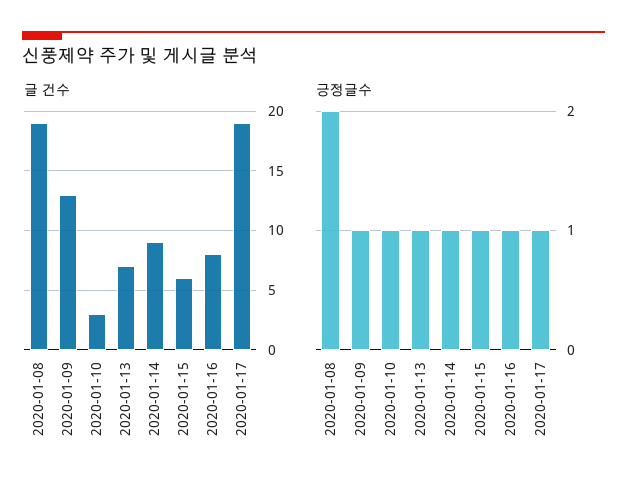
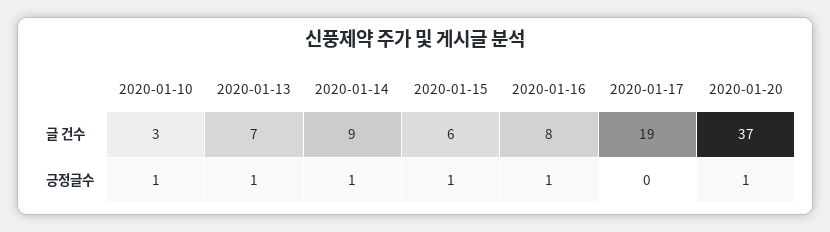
글 건수, 2020-01-08: 19 -> none
글 건수, 2020-01-09: 13 -> none
긍정글수, 2020-01-08: 2 -> none
긍정글수, 2020-01-09: 1 -> none
긍정글수, 2020-01-17: 1 -> 0
글 건수, 2020-01-20: none -> 37
긍정글수, 2020-01-20: none -> 1

